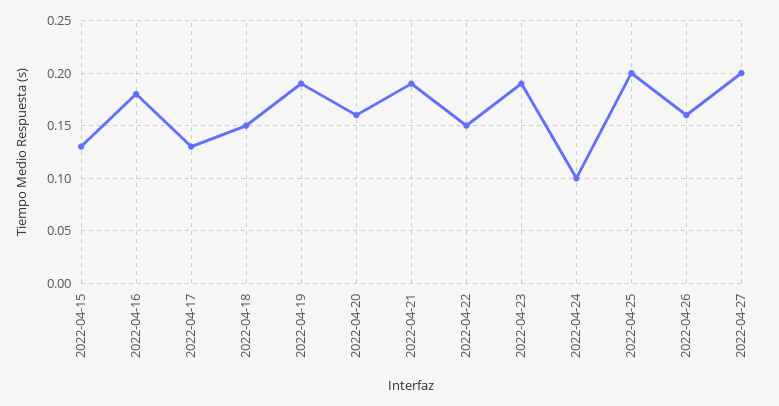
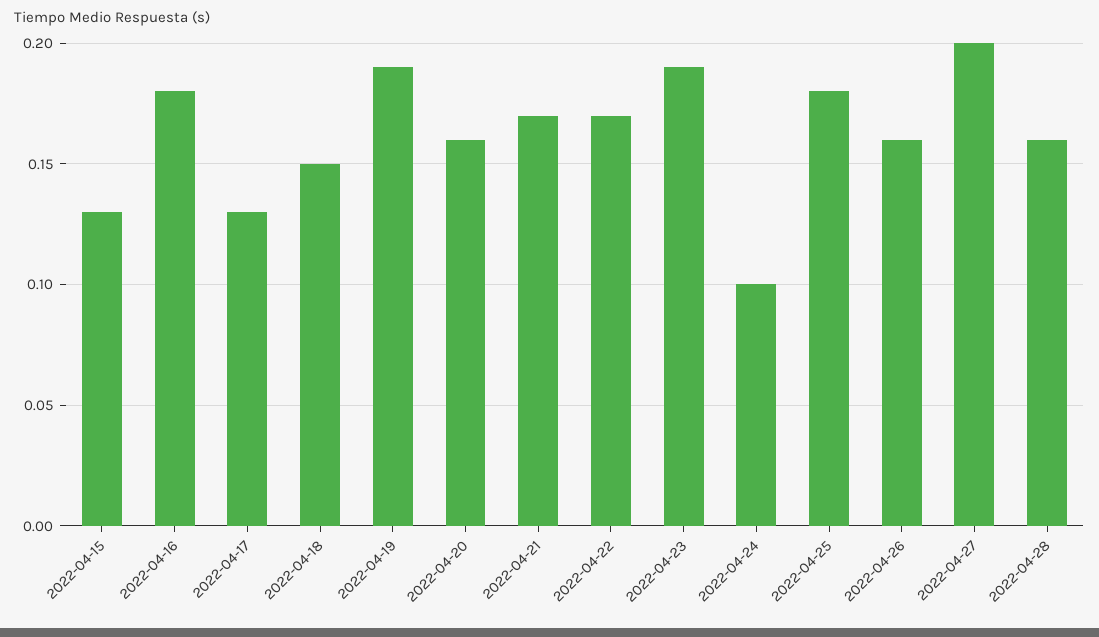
2022-04-21: 0.19 -> 0.17
2022-04-22: 0.15 -> 0.17
2022-04-25: 0.2 -> 0.18
2022-04-28: none -> 0.16

